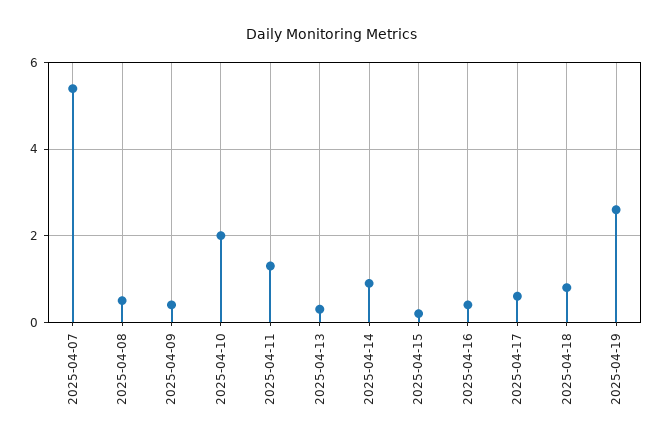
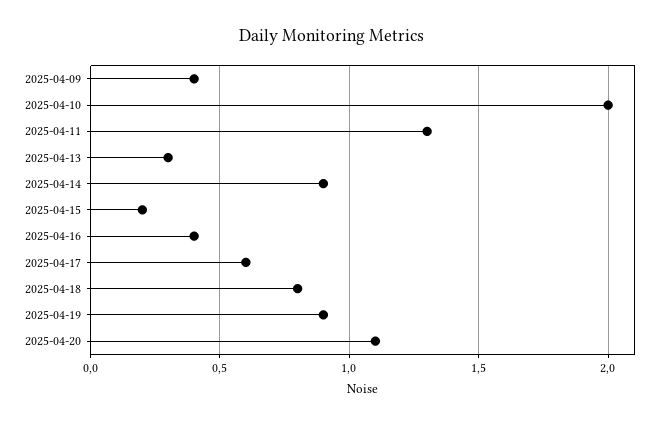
2025-04-07: 5.5 -> none
2025-04-08: 0.5 -> none
2025-04-19: 2.5 -> 0.9
2025-04-20: none -> 1.1

